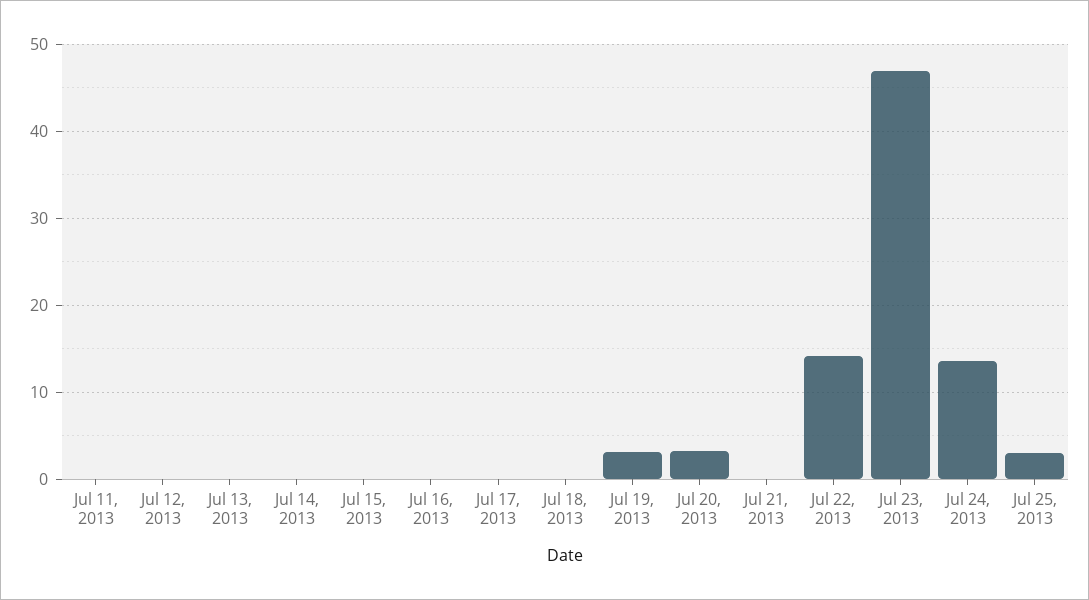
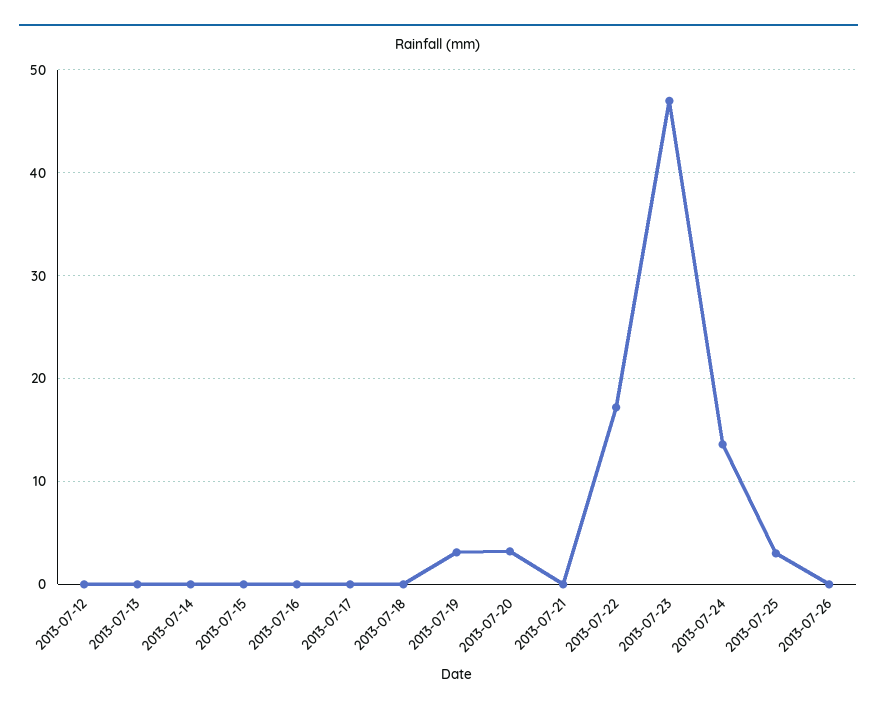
Jul 11, 2013: 0 -> none
Jul 22, 2013: 14 -> 17
2013-07-26: none -> 0

